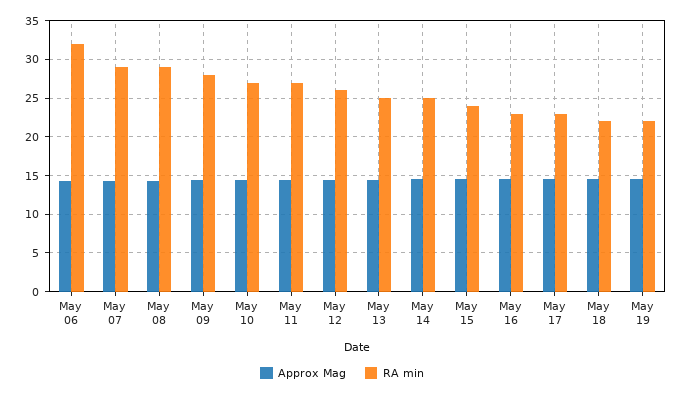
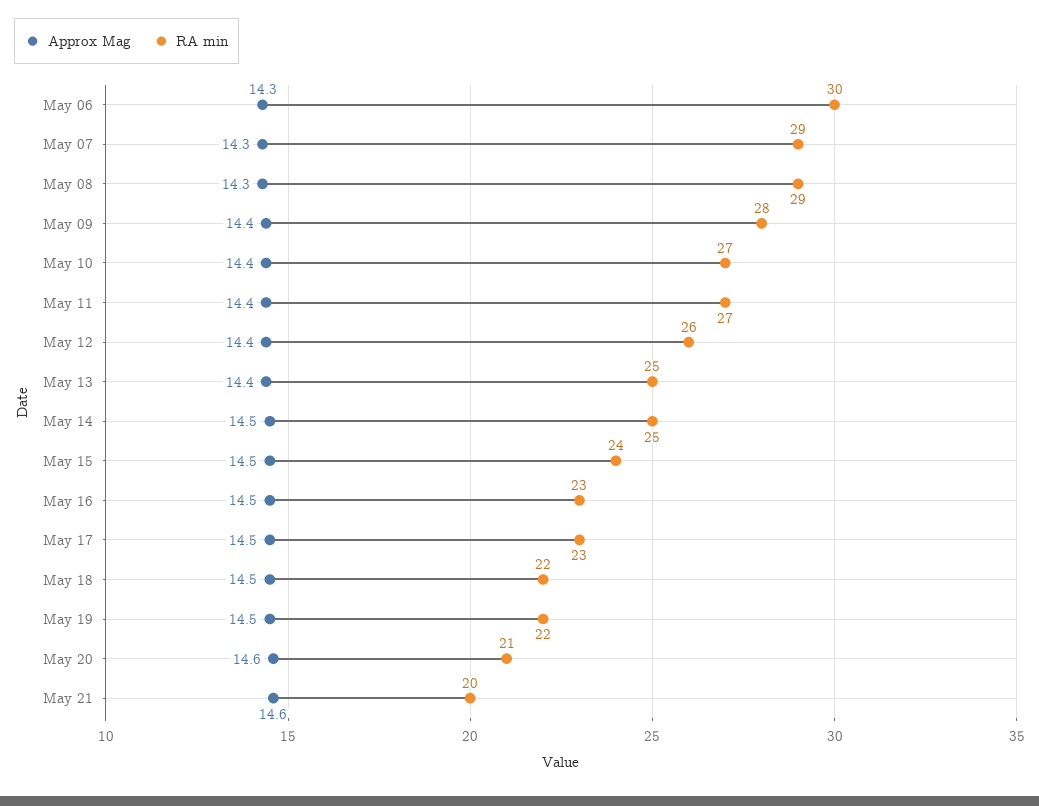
RA min, May 06: 32 -> 30
Approx Mag, May 20: none -> 14.6
RA min, May 20: none -> 21
Approx Mag, May 21: none -> 14.6
RA min, May 21: none -> 20

